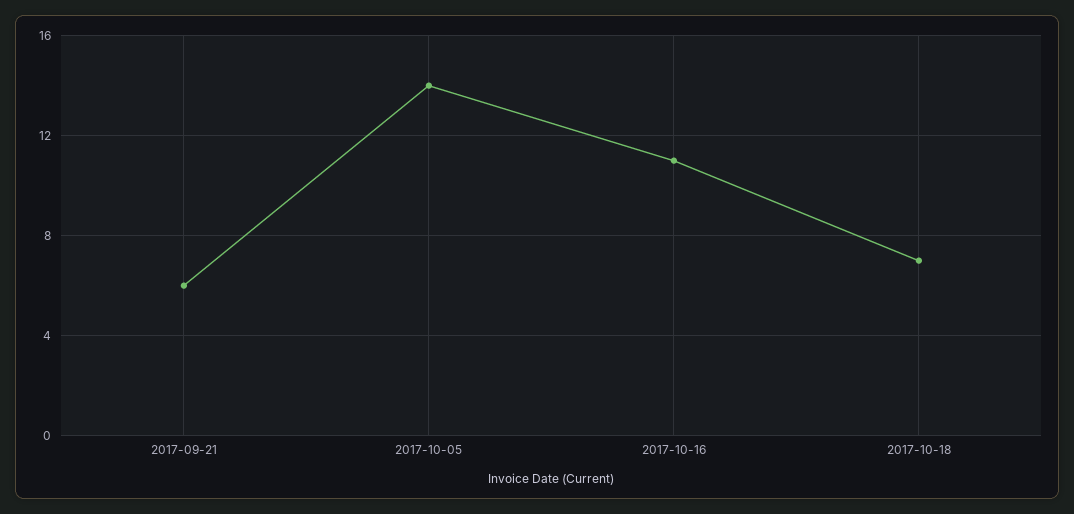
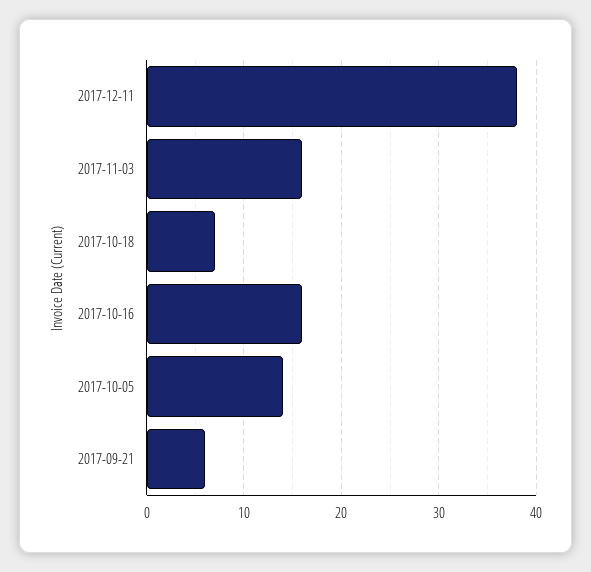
2017-10-16: 11 -> 16
2017-12-11: none -> 38
2017-11-03: none -> 16

